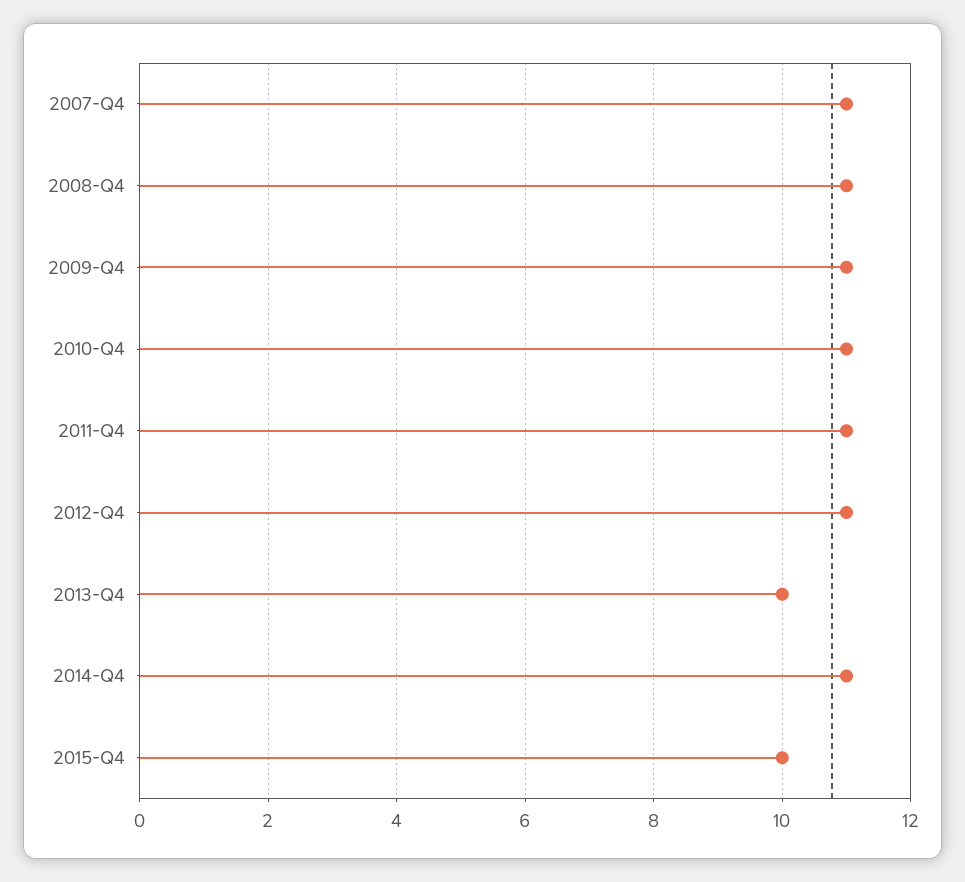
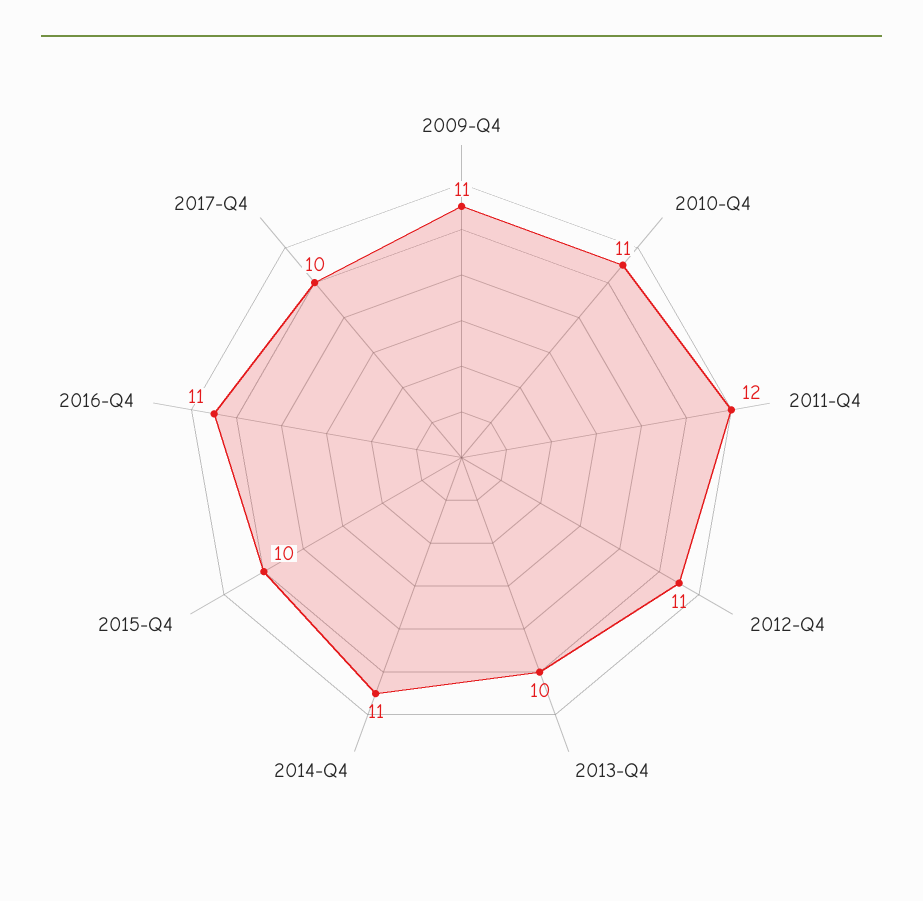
2007-Q4: 11 -> none
2008-Q4: 11 -> none
2011-Q4: 11 -> 12
2016-Q4: none -> 11
2017-Q4: none -> 10

